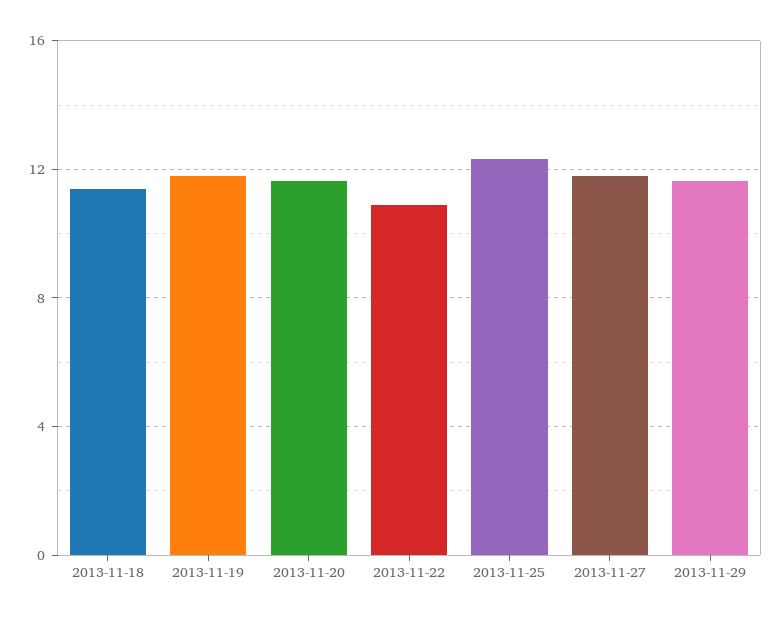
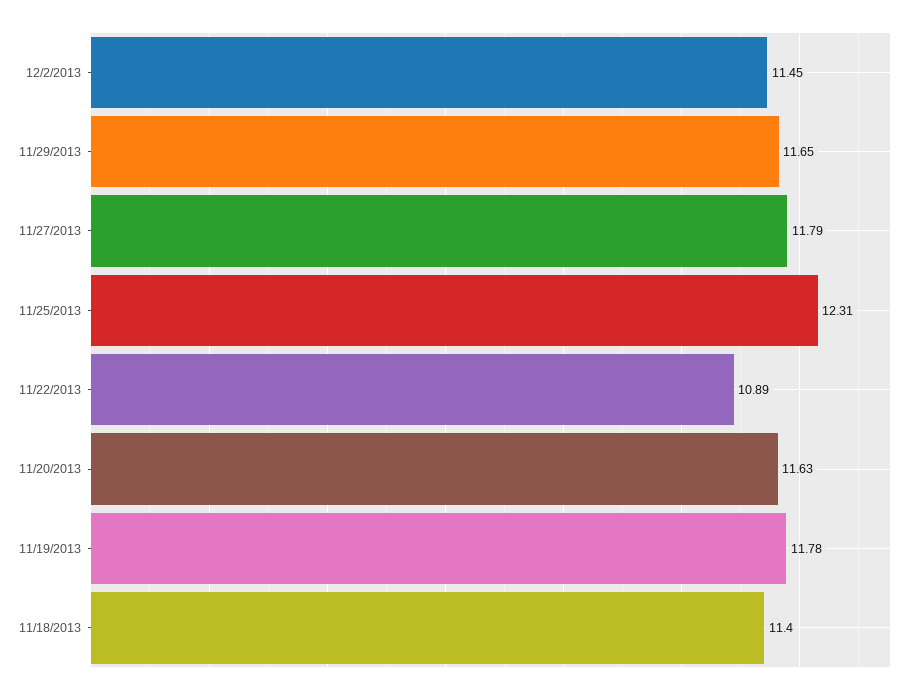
12/2/2013: none -> 11.45

